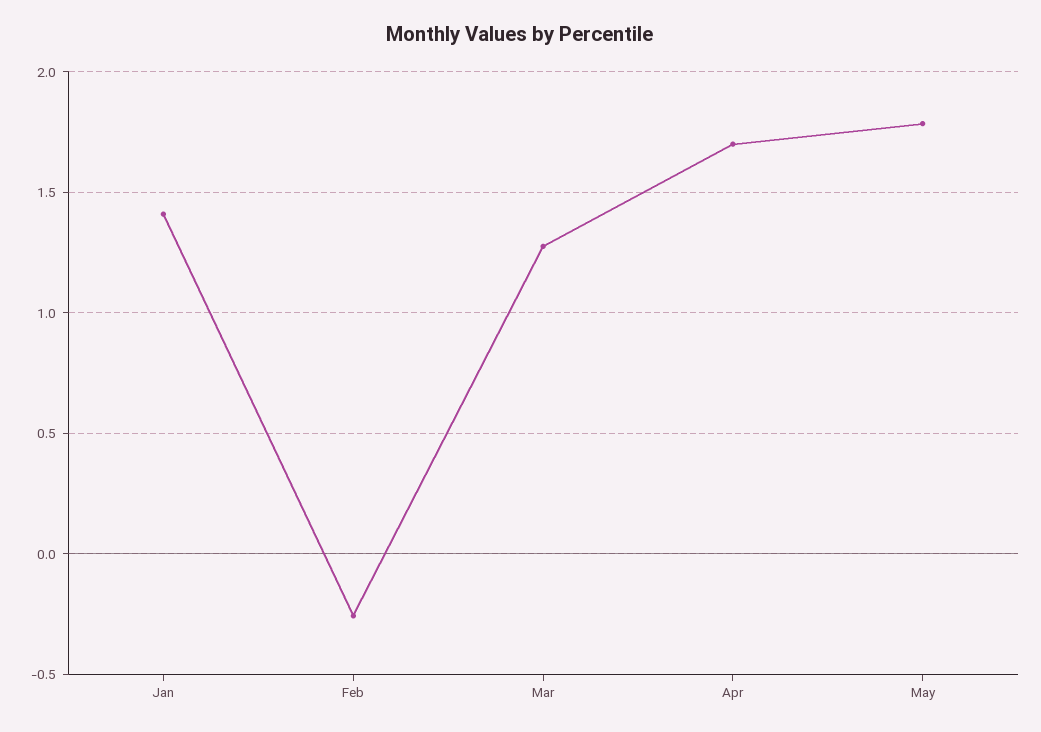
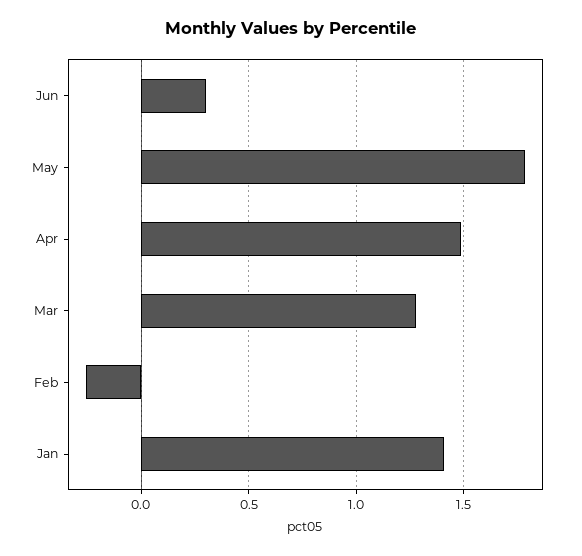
Apr: 1.7 -> 1.5
Jun: none -> 0.3

